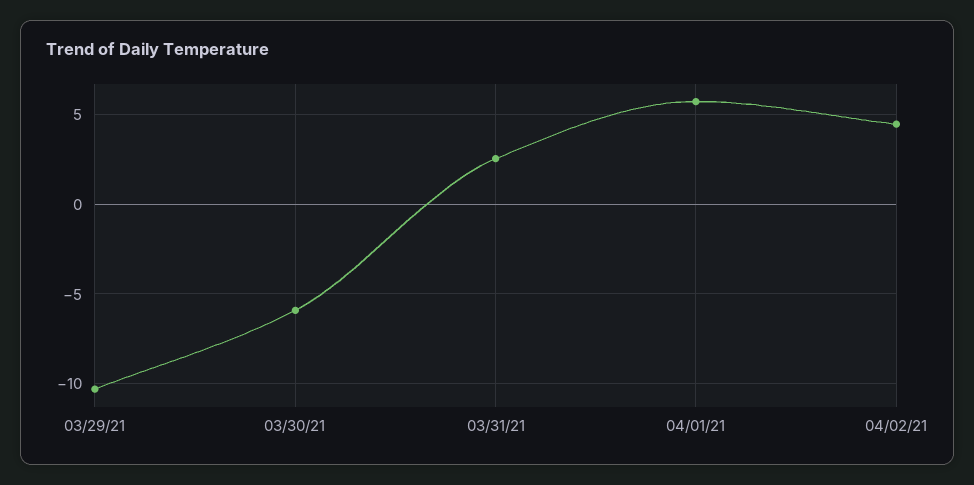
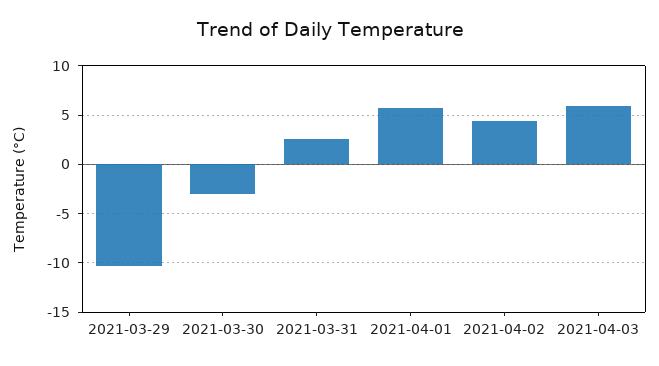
03/30/21: -6 -> -3
2021-04-03: none -> 6

